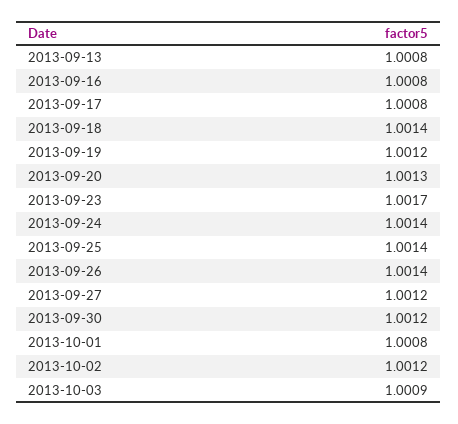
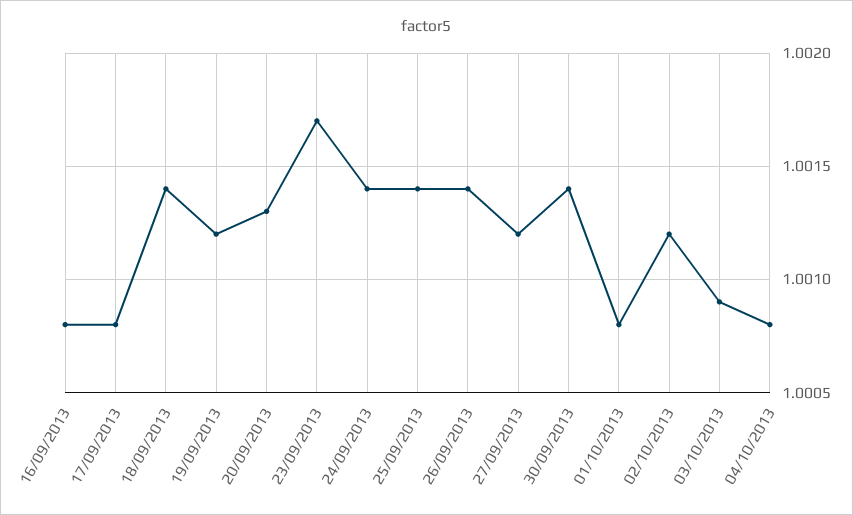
2013-09-13: 1.0008 -> none
2013-09-30: 1.0012 -> 1.0014
04/10/2013: none -> 1.0008

